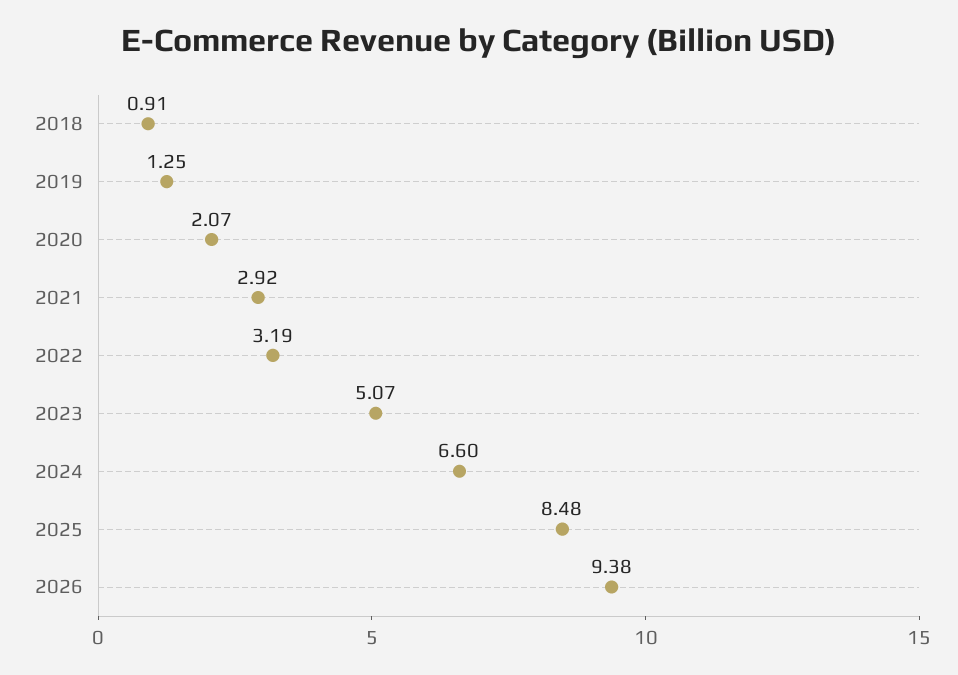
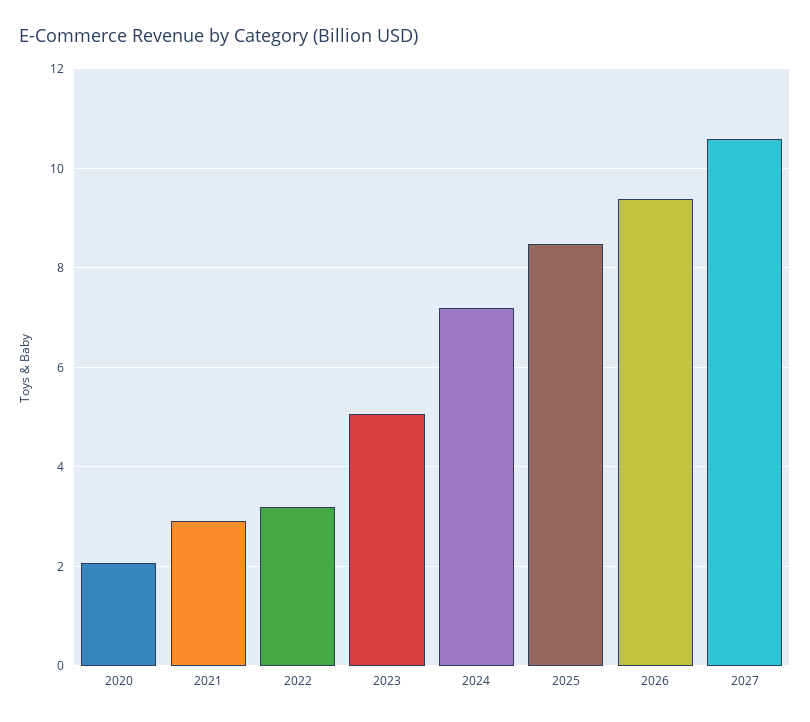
2018: 0.91 -> none
2019: 1.25 -> none
2024: 6.6 -> 7.2
2027: none -> 10.6

